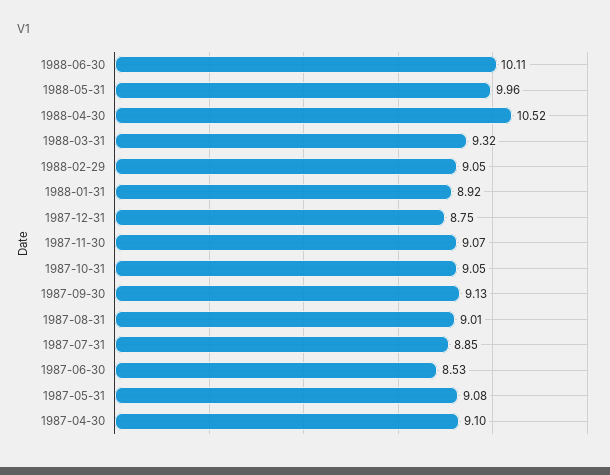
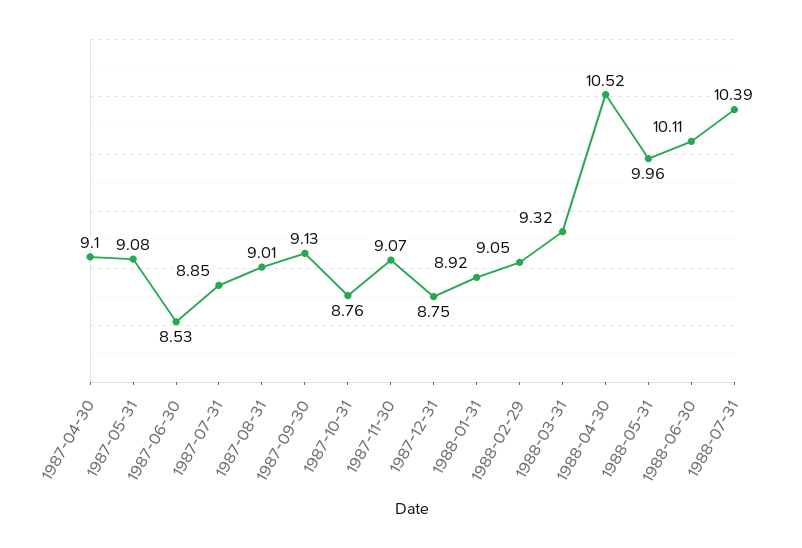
1987-10-31: 9.05 -> 8.76
1988-07-31: none -> 10.39

